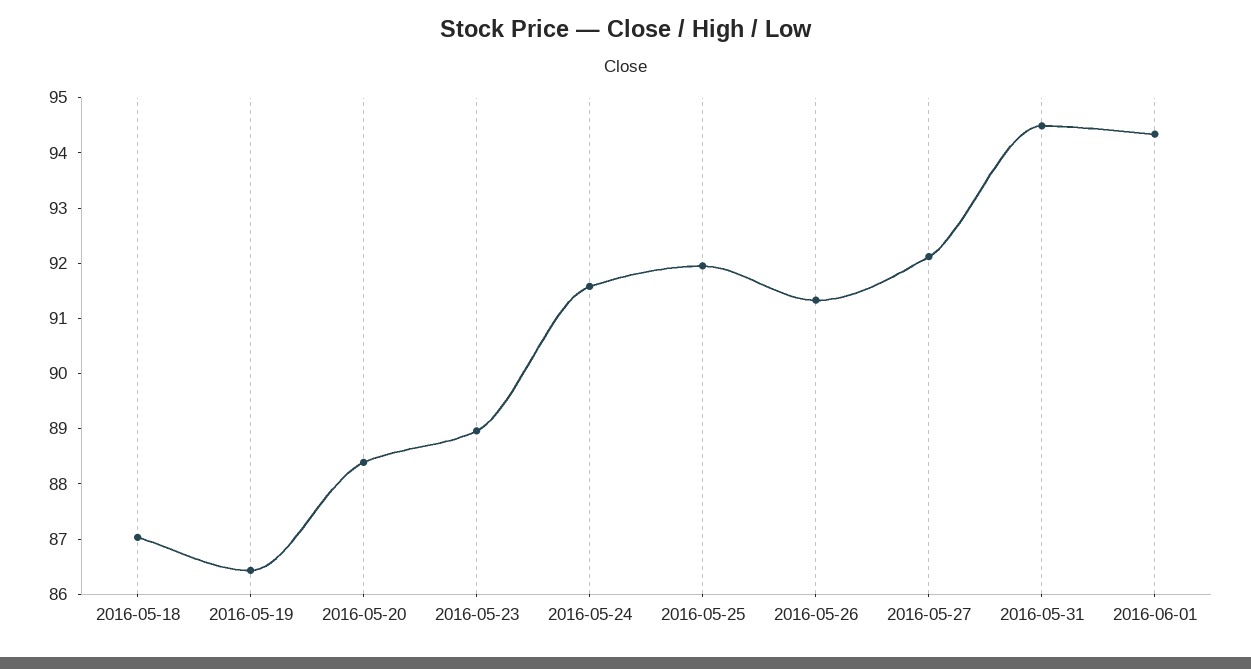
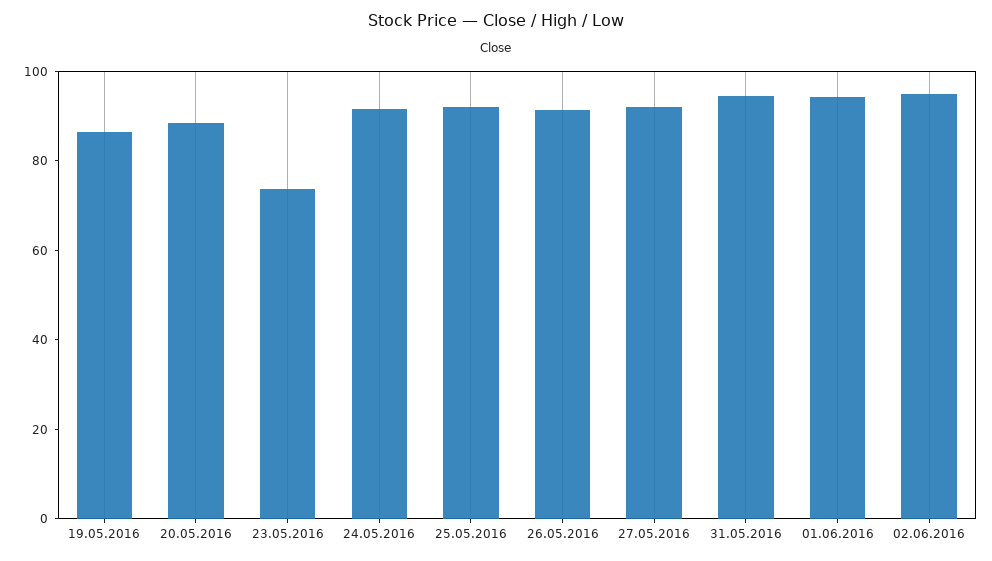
2016-05-18: 87 -> none
2016-05-23: 89 -> 75
02.06.2016: none -> 95

